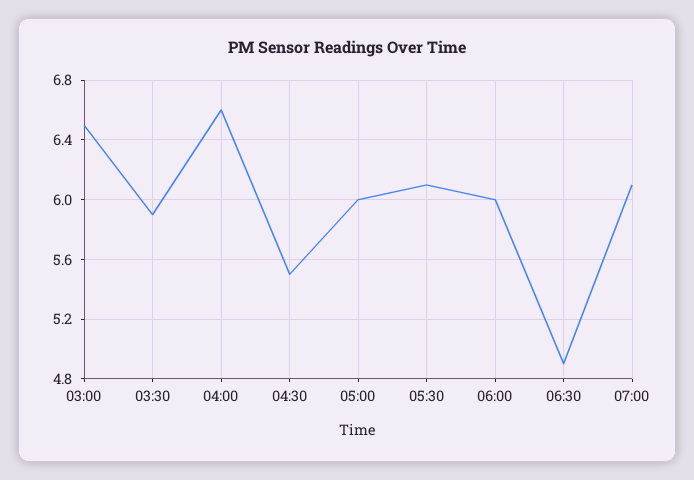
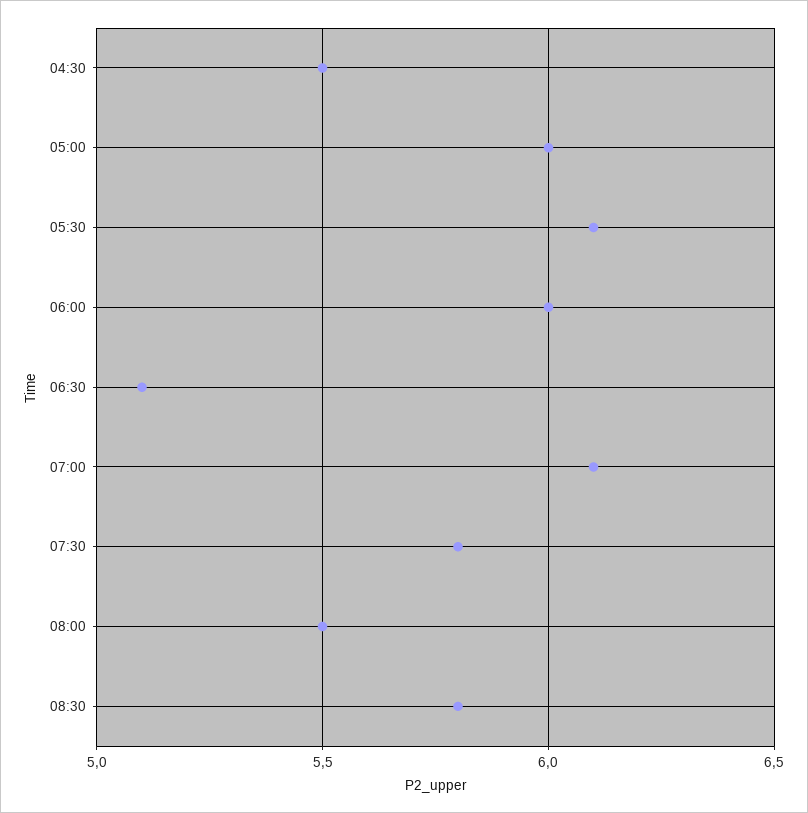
03:00: 6.5 -> none
03:30: 5.9 -> none
04:00: 6.6 -> none
06:30: 4.9 -> 5.1
07:30: none -> 5.8
08:00: none -> 5.5
08:30: none -> 5.8

